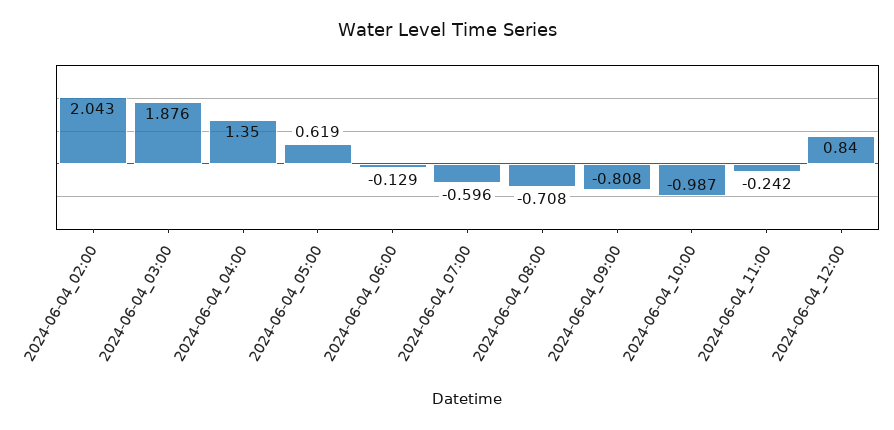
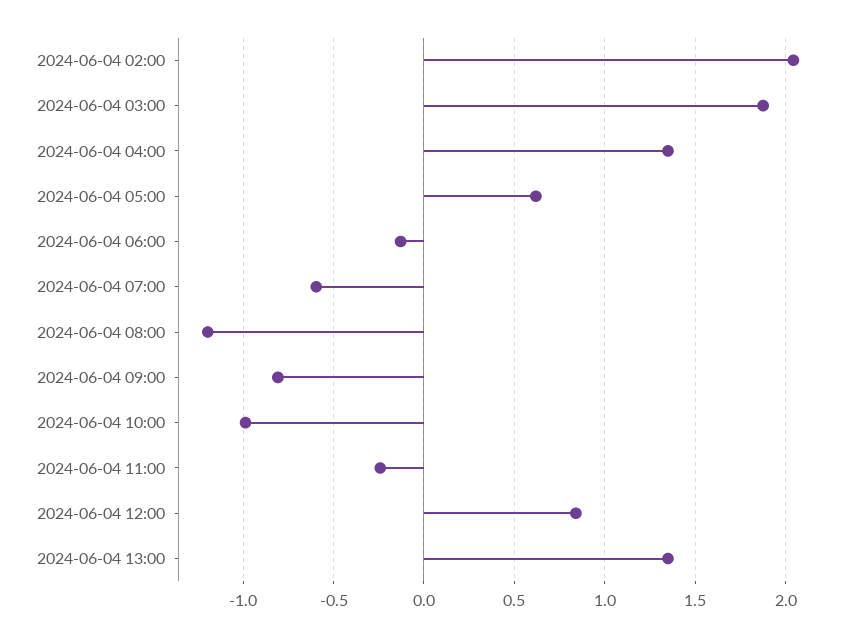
2024-06-04_08:00: -0.708 -> -1.2
2024-06-04 13:00: none -> 1.35

